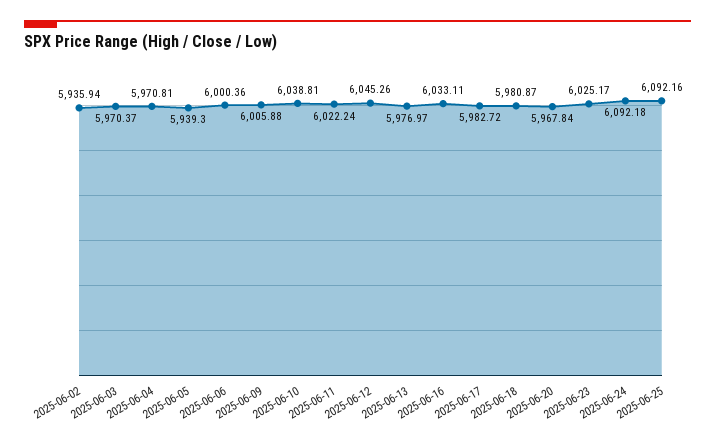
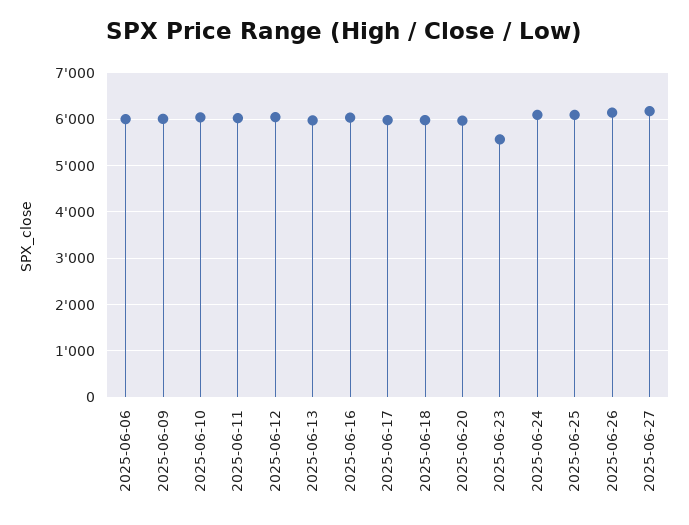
2025-06-02: 5935.94 -> none
2025-06-03: 5970.37 -> none
2025-06-04: 5970.81 -> none
2025-06-05: 5939.3 -> none
2025-06-23: 6025.17 -> 5600
2025-06-26: none -> 6200
2025-06-27: none -> 6200

